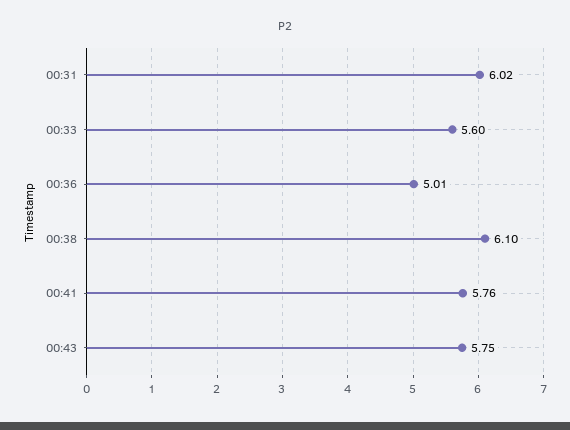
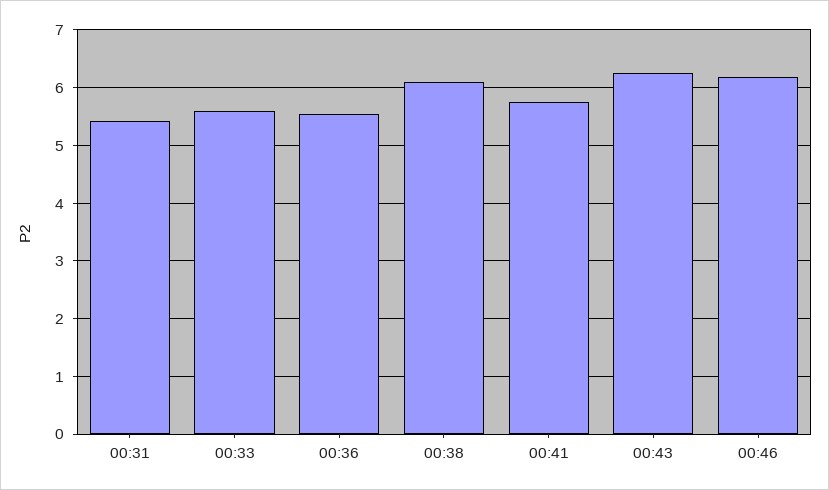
00:31: 6.02 -> 5.4
00:36: 5.01 -> 5.6
00:43: 5.75 -> 6.2
00:46: none -> 6.2

